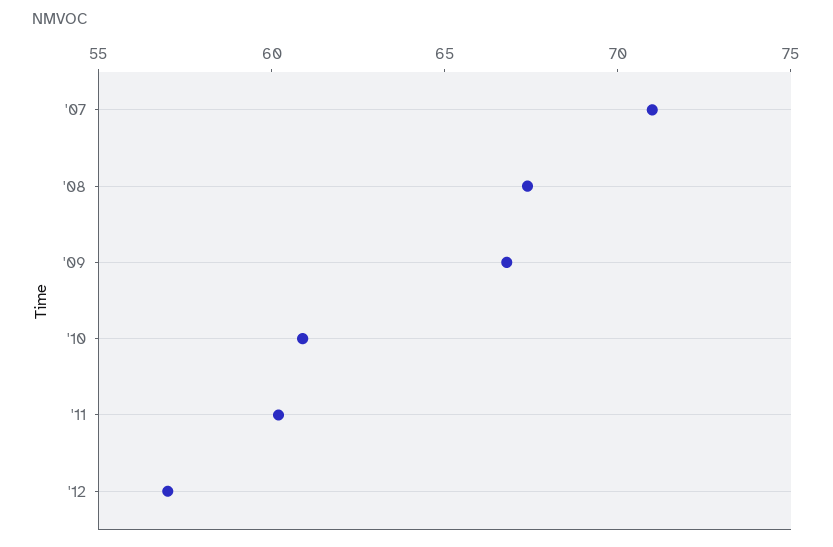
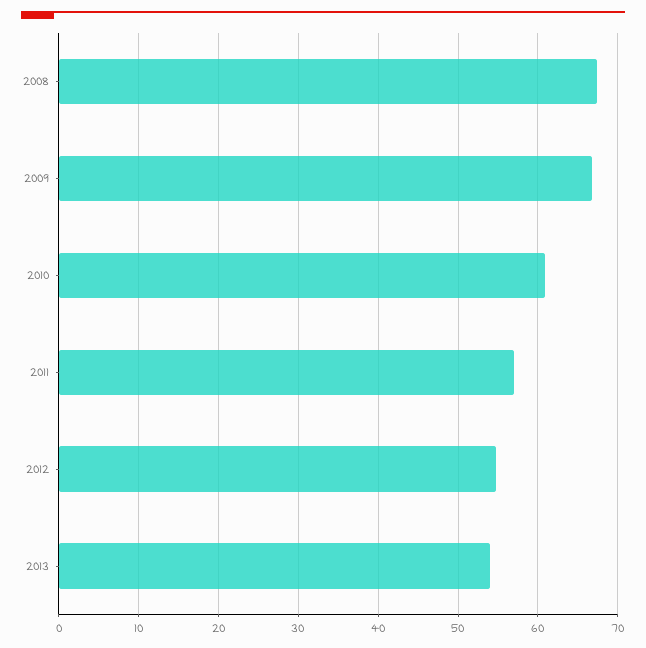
'07: 71 -> none
'11: 60 -> 57
'12: 57 -> 55
2013: none -> 54

